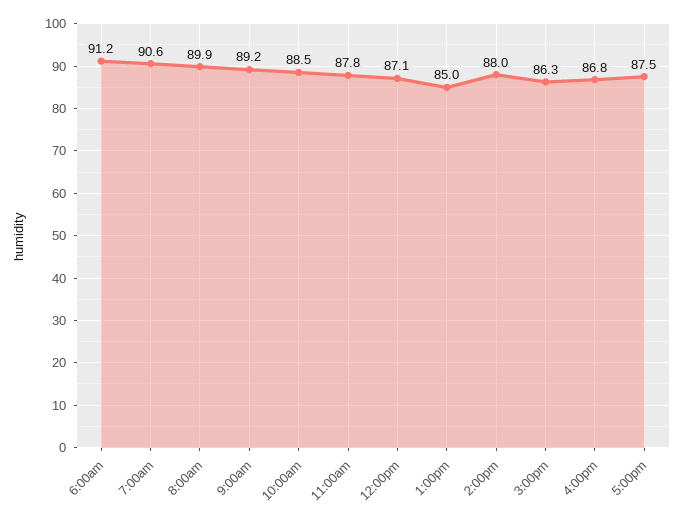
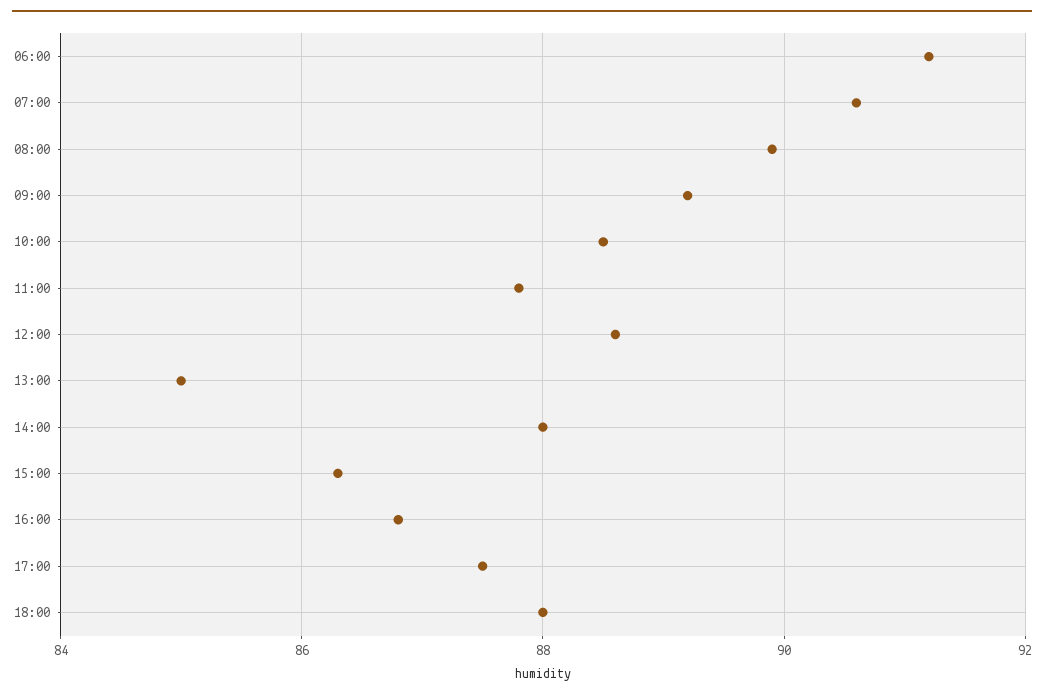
12:00pm: 87.1 -> 88.5
18:00: none -> 88

